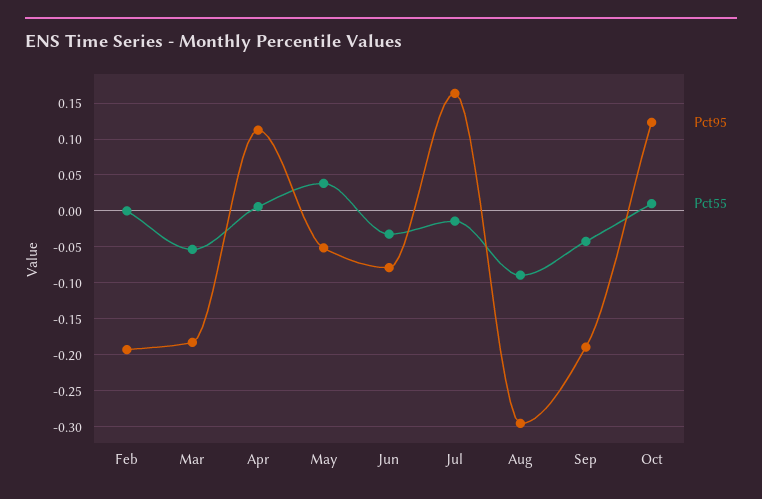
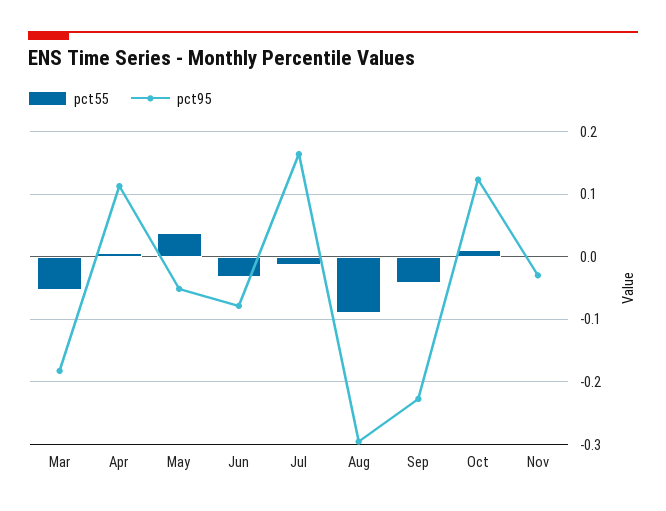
Pct95, Feb: -0.19 -> none
Pct55, Feb: 0 -> none
Pct95, Sep: -0.19 -> -0.23
Pct55, Nov: none -> 0
Pct95, Nov: none -> -0.03

